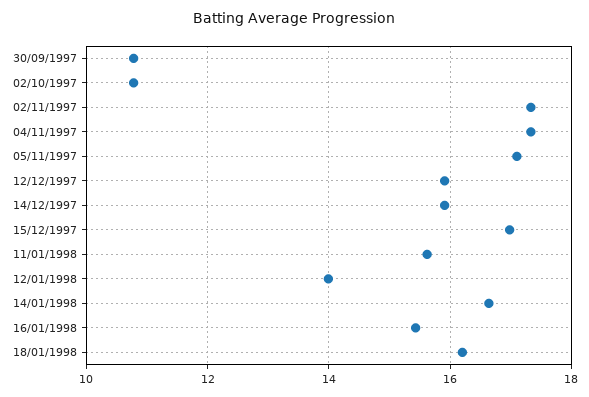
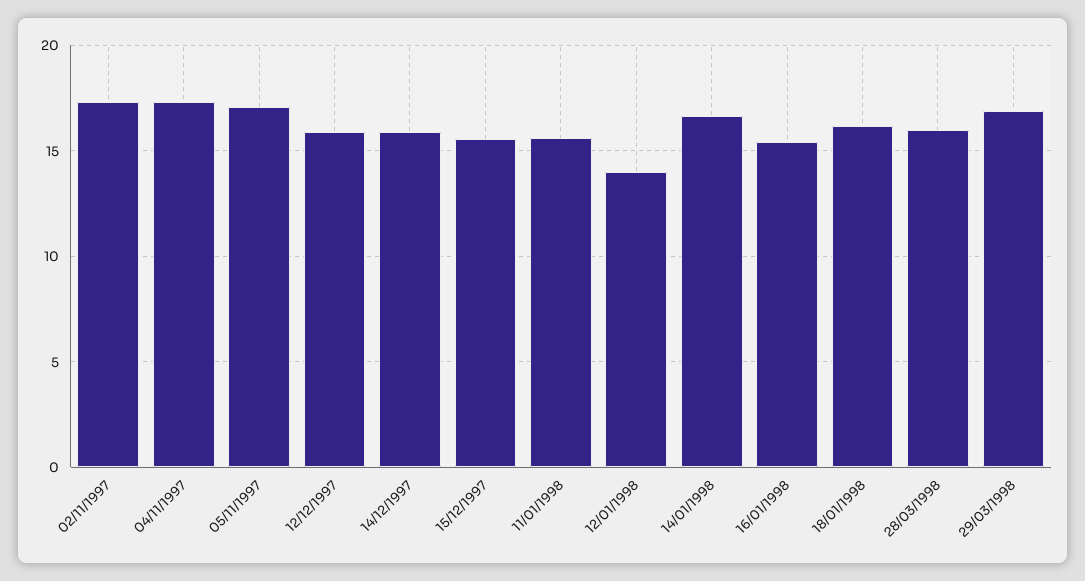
30/09/1997: 10.8 -> none
02/10/1997: 10.8 -> none
15/12/1997: 17 -> 15.5
28/03/1998: none -> 16
29/03/1998: none -> 17

